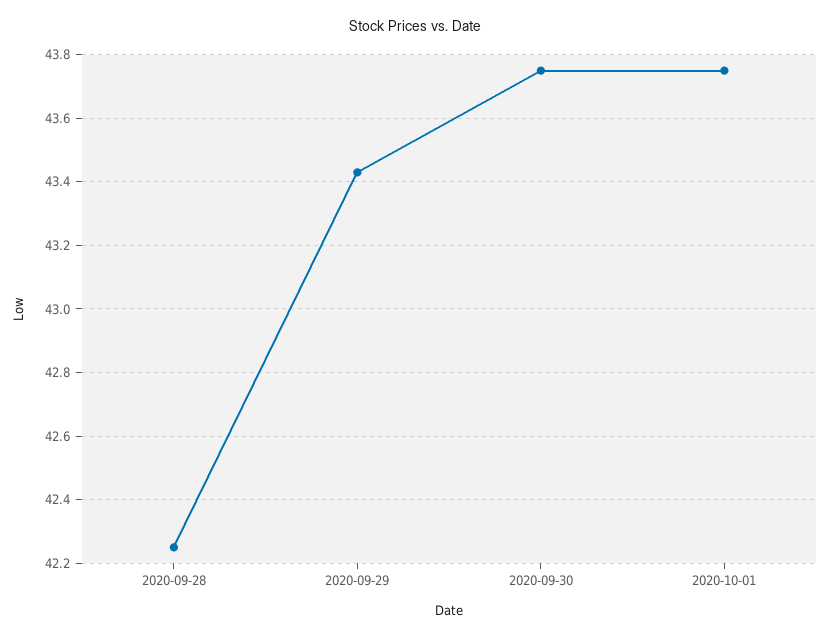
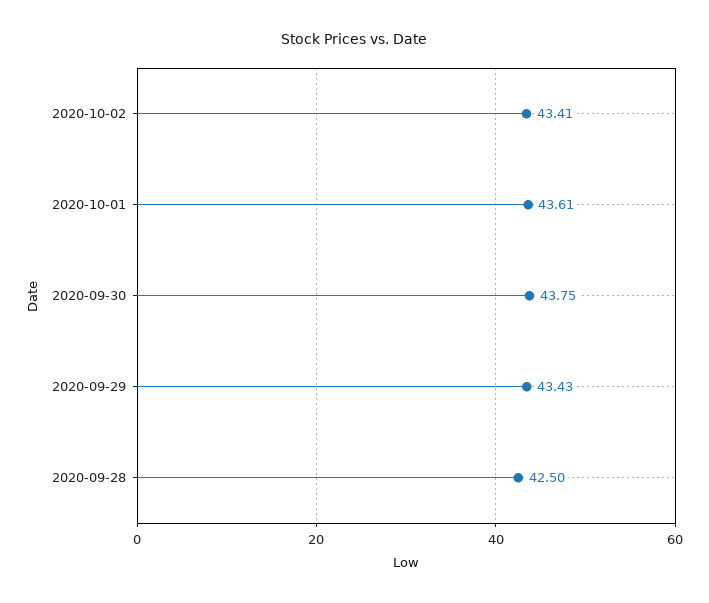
2020-09-28: 42.25 -> 42.5
2020-10-01: 43.75 -> 43.61
2020-10-02: none -> 43.41

